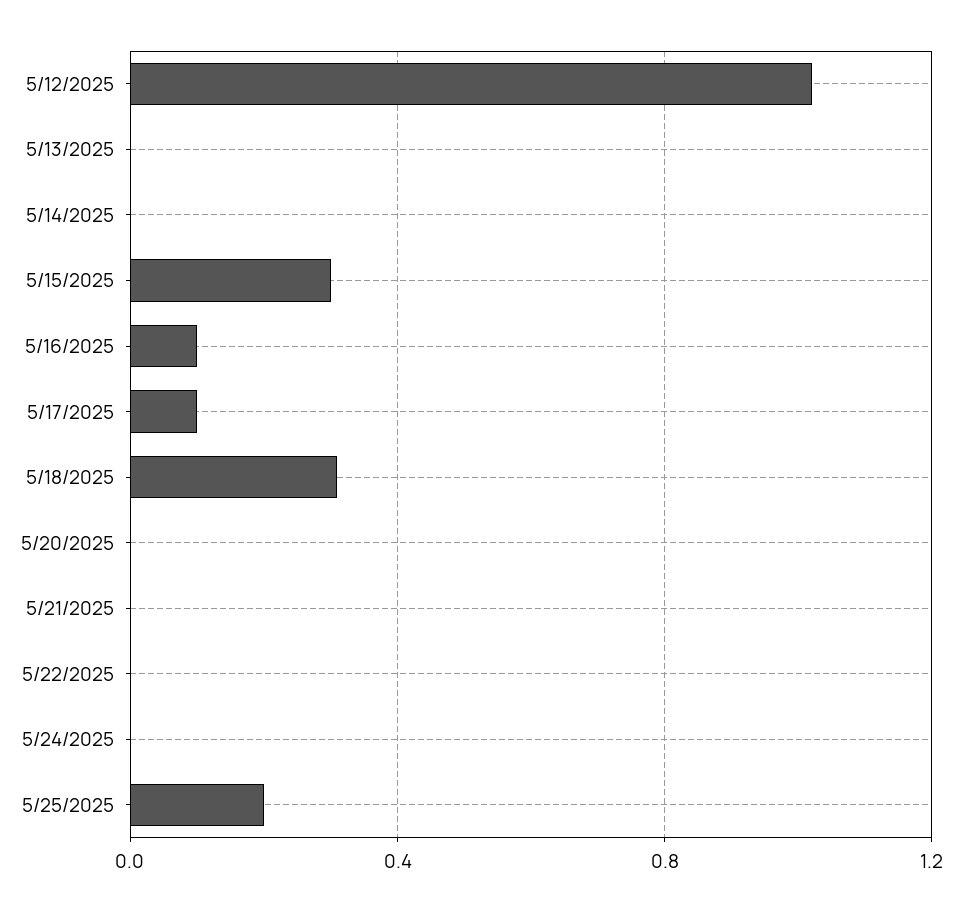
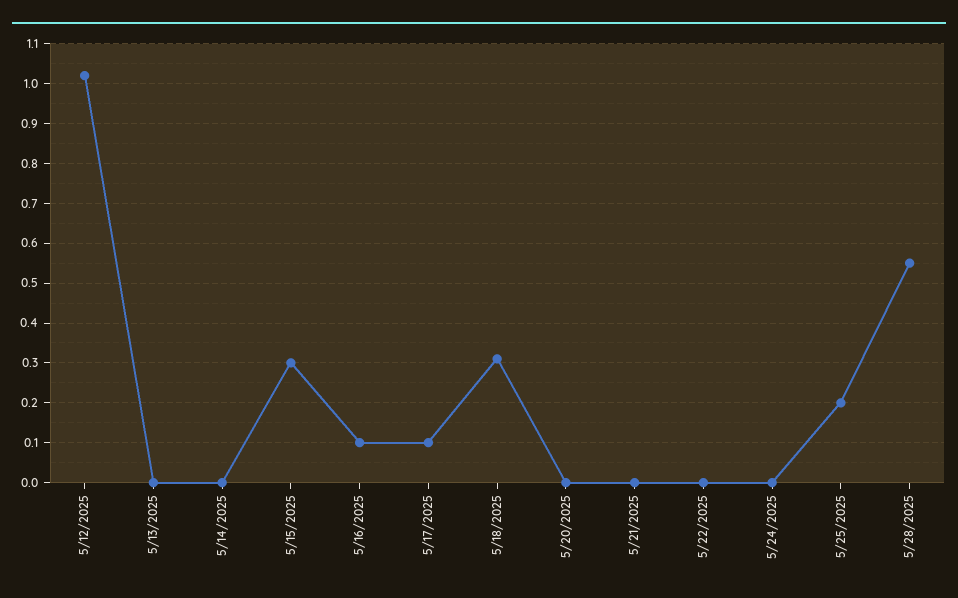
5/28/2025: none -> 0.55

